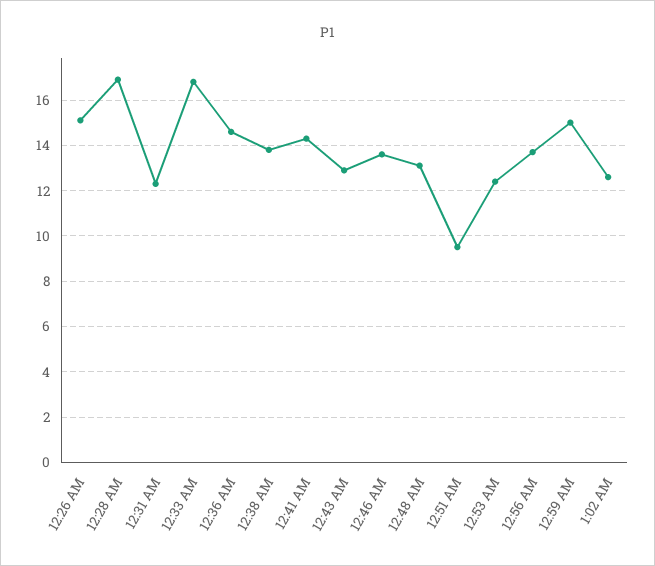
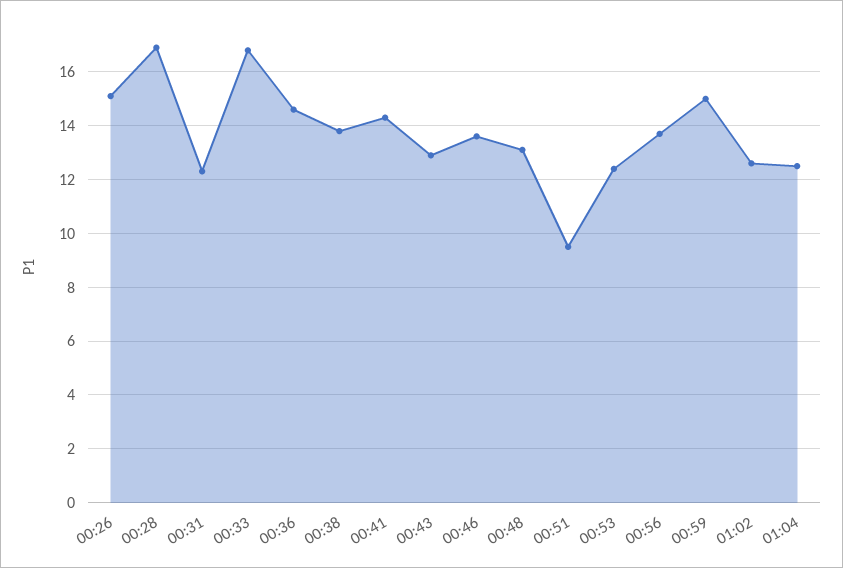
01:04: none -> 12.5

